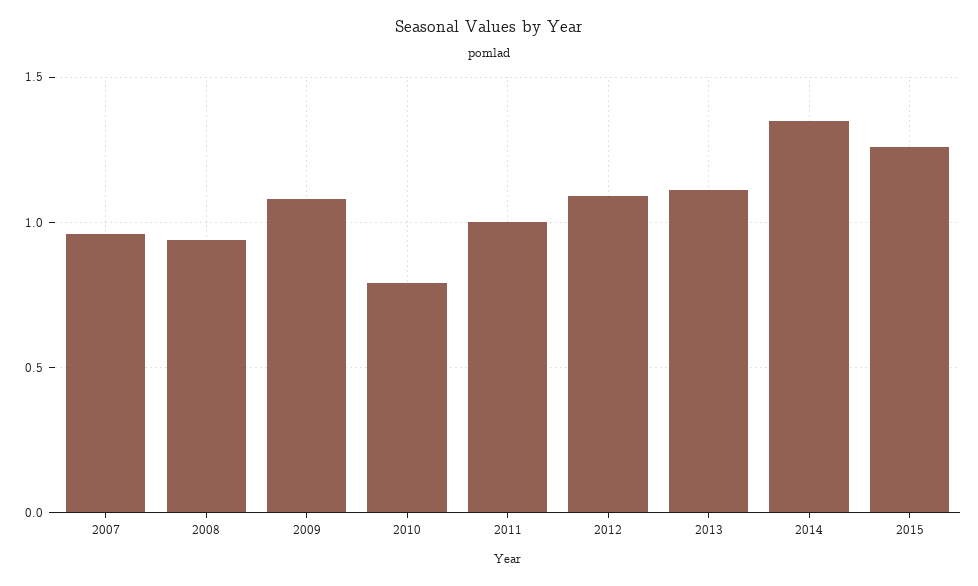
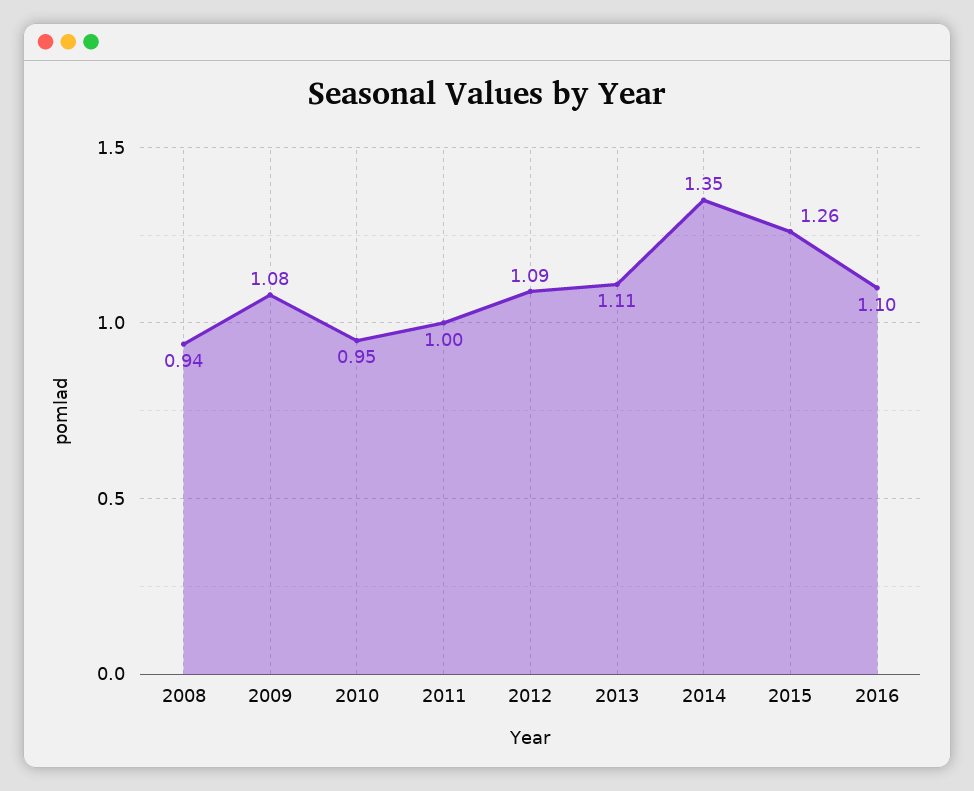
2007: 0.95 -> none
2010: 0.8 -> 0.95
2016: none -> 1.1

